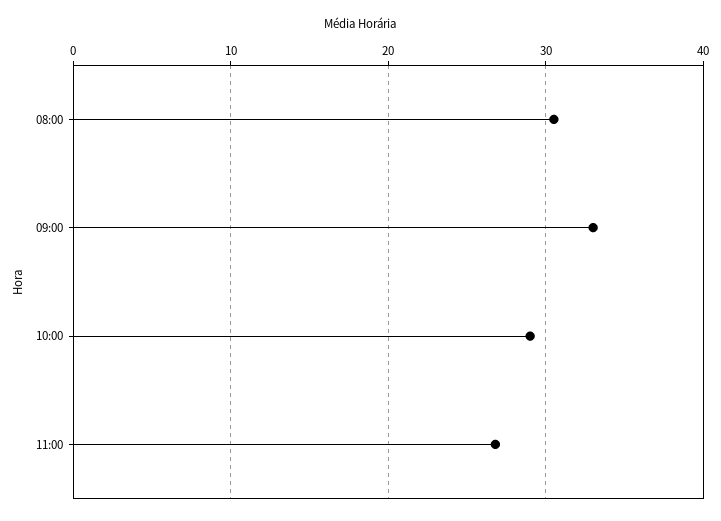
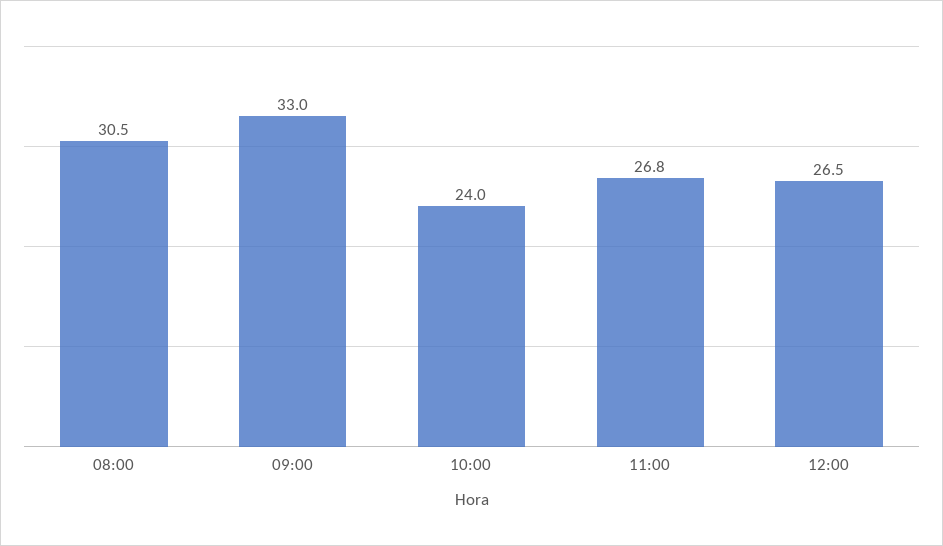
10:00: 29 -> 24
12:00: none -> 26.5

